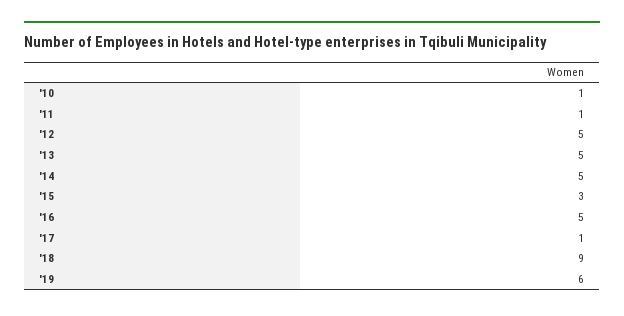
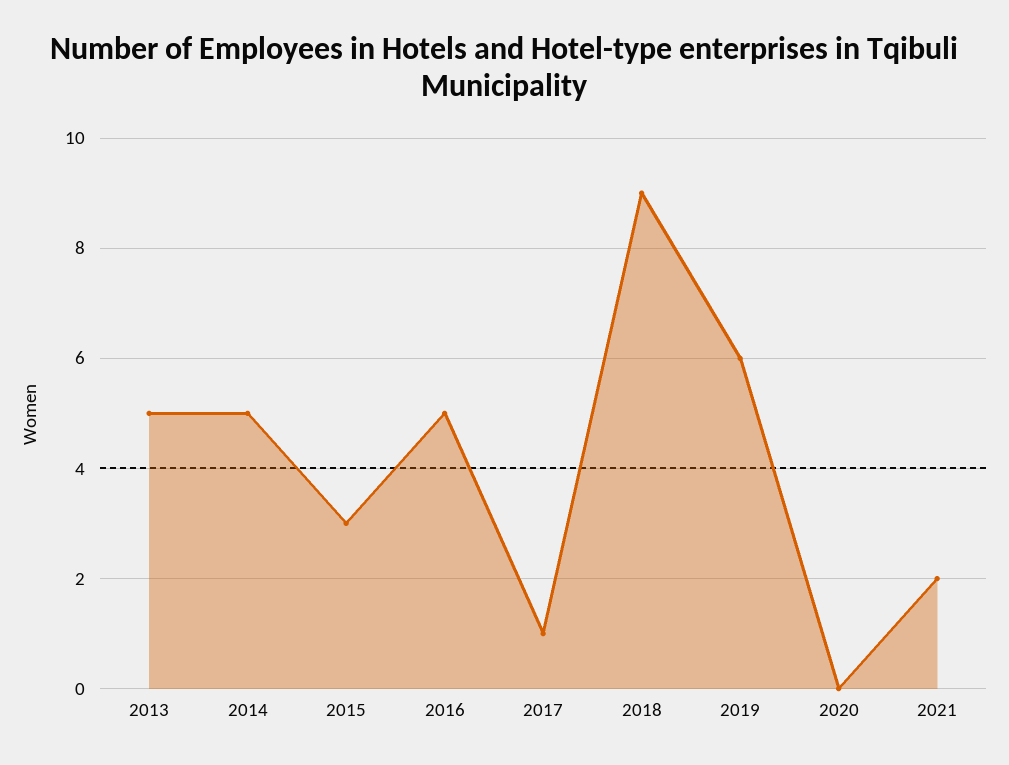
'10: 1 -> none
'11: 1 -> none
'12: 5 -> none
2020: none -> 0
2021: none -> 2

